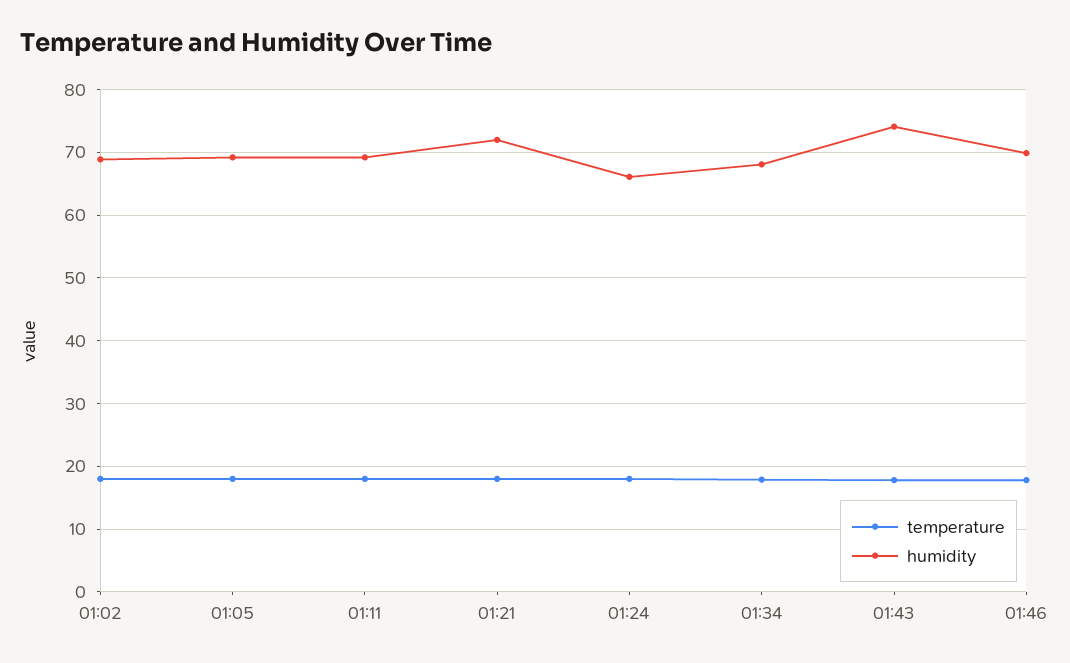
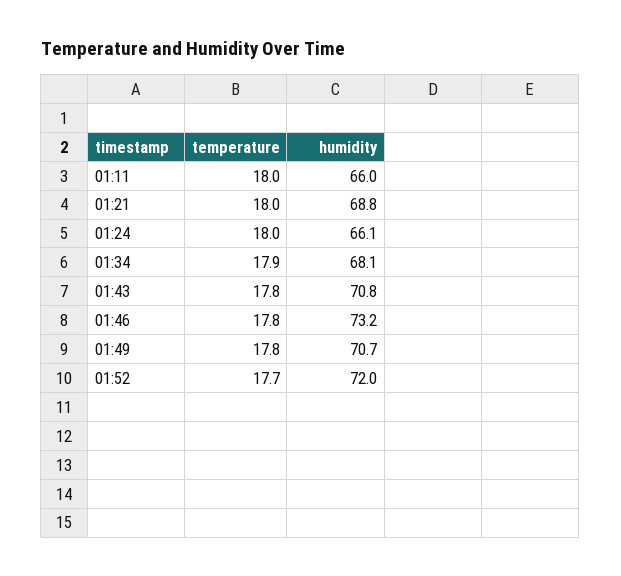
temperature, 01:02: 18 -> none
humidity, 01:02: 69 -> none
temperature, 01:05: 18 -> none
humidity, 01:05: 69 -> none
humidity, 01:11: 69 -> 66
humidity, 01:21: 72 -> 68.8
humidity, 01:43: 74 -> 70.8
humidity, 01:46: 70 -> 73.2
temperature, 01:49: none -> 17.8
humidity, 01:49: none -> 70.7
temperature, 01:52: none -> 17.7
humidity, 01:52: none -> 72

